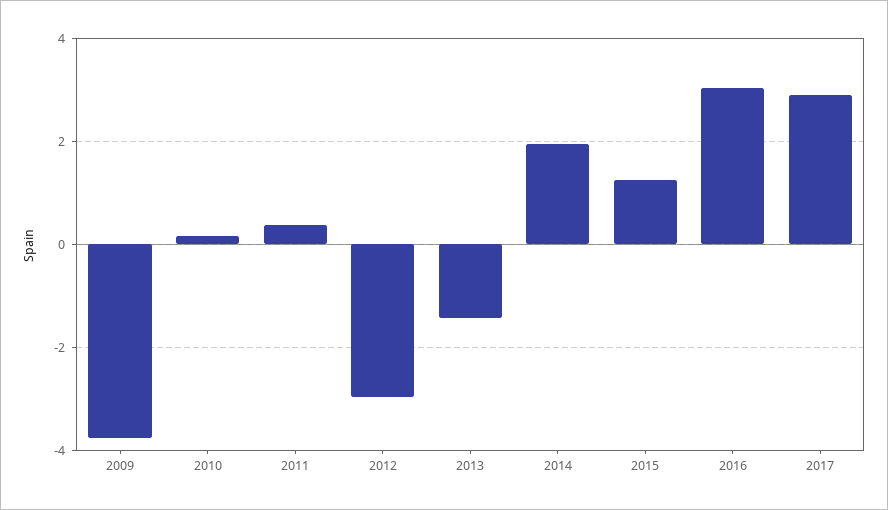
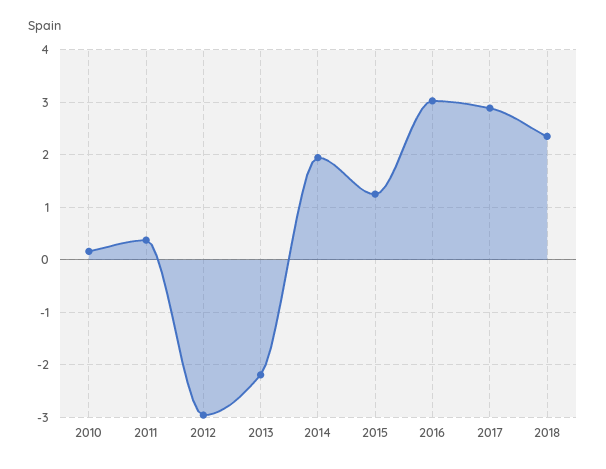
2009: -3.8 -> none
2013: -1.4 -> -2.2
2018: none -> 2.4

